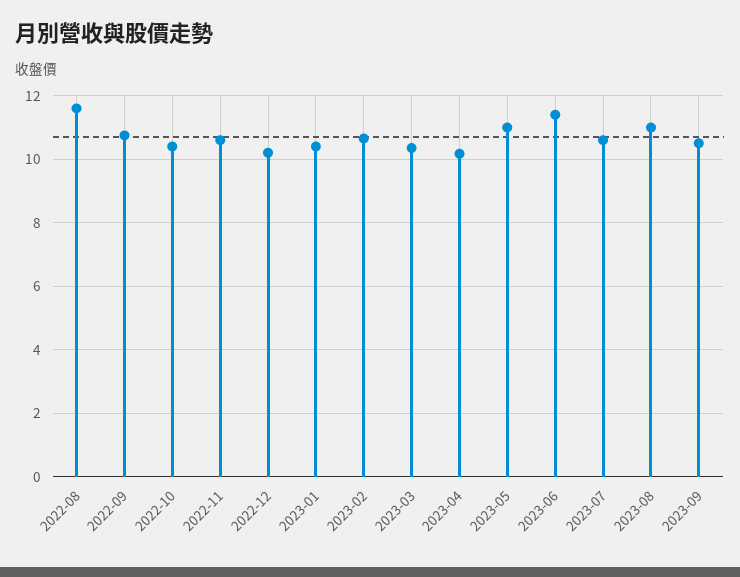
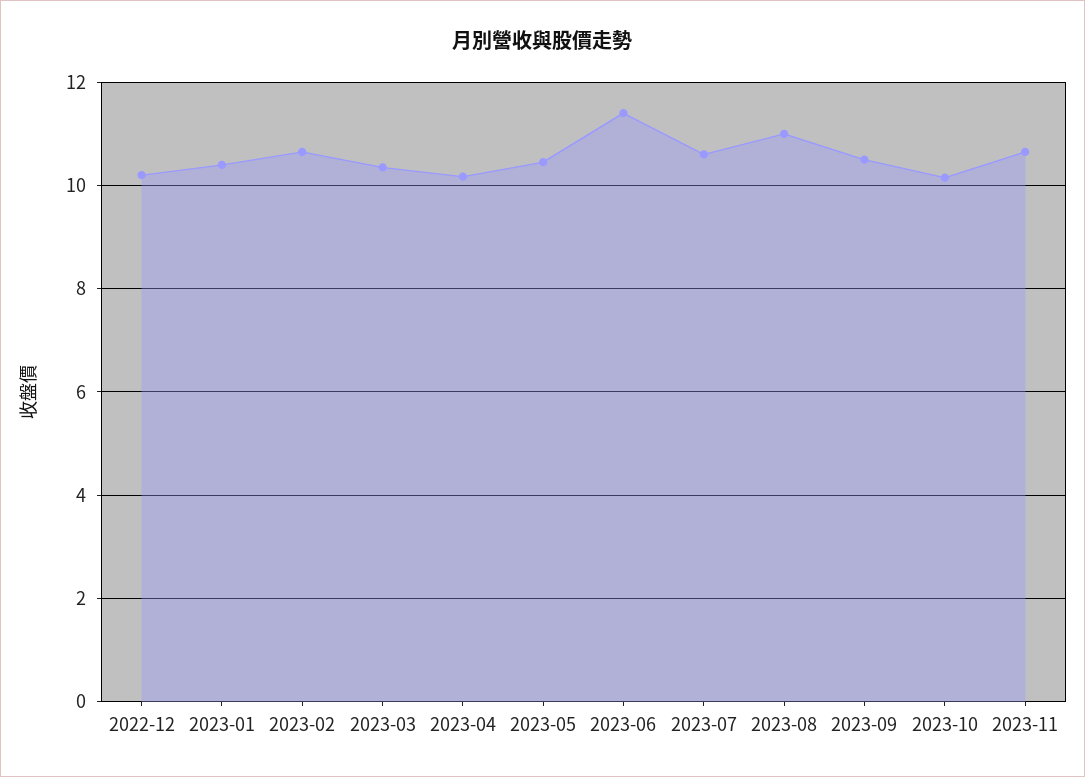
2022-08: 11.6 -> none
2022-09: 10.8 -> none
2022-10: 10.4 -> none
2022-11: 10.6 -> none
2023-05: 11 -> 10.4
2023-10: none -> 10.2
2023-11: none -> 10.6

